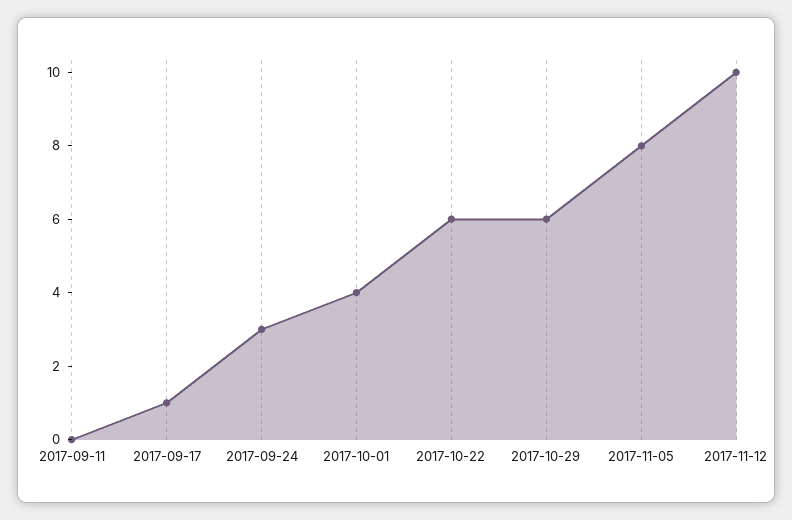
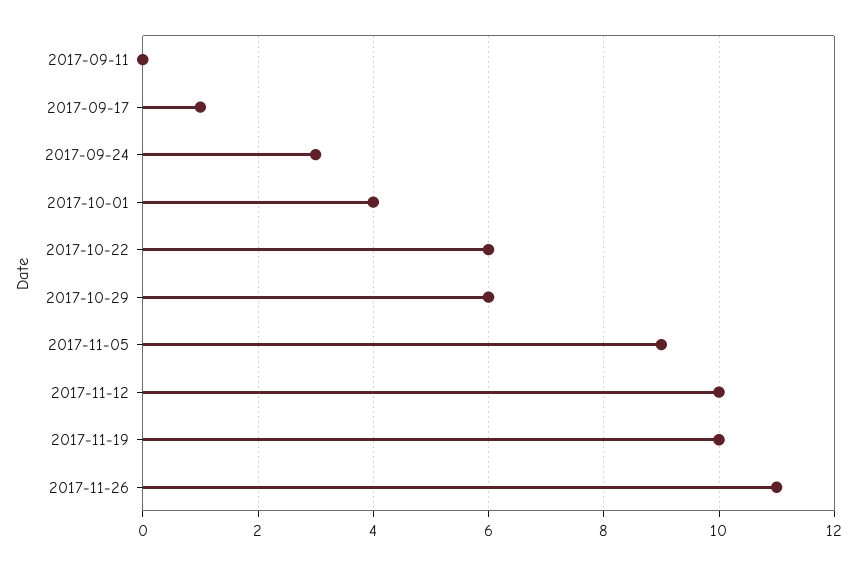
2017-11-05: 8 -> 9
2017-11-19: none -> 10
2017-11-26: none -> 11

